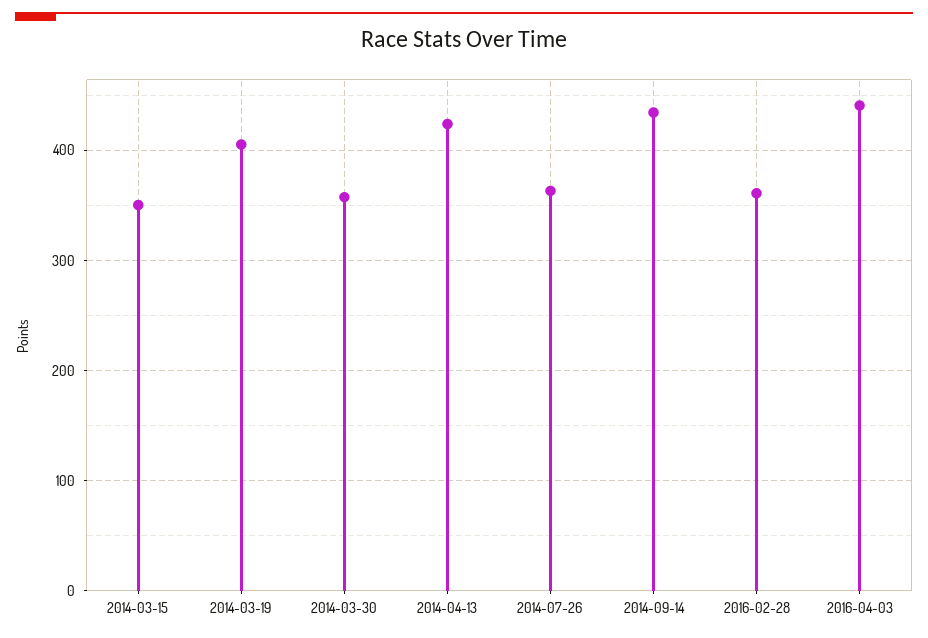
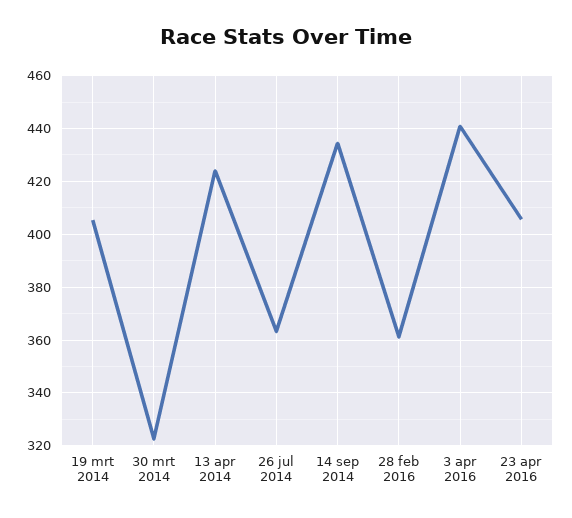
2014-03-15: 350 -> none
2014-03-30: 360 -> 322.5
23 apr 2016: none -> 405

